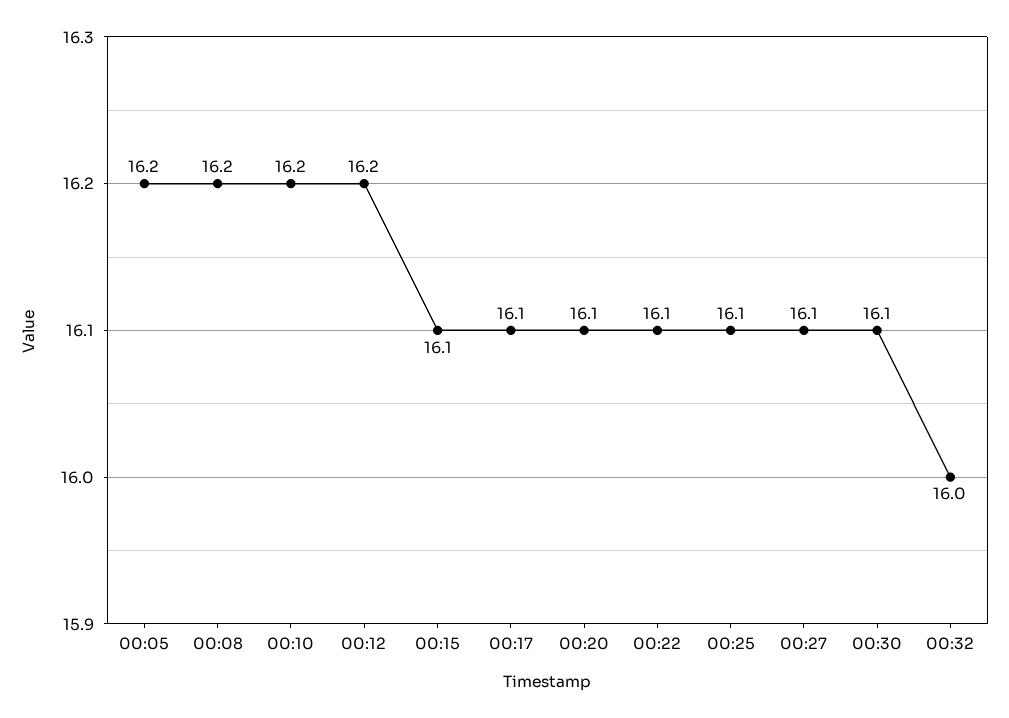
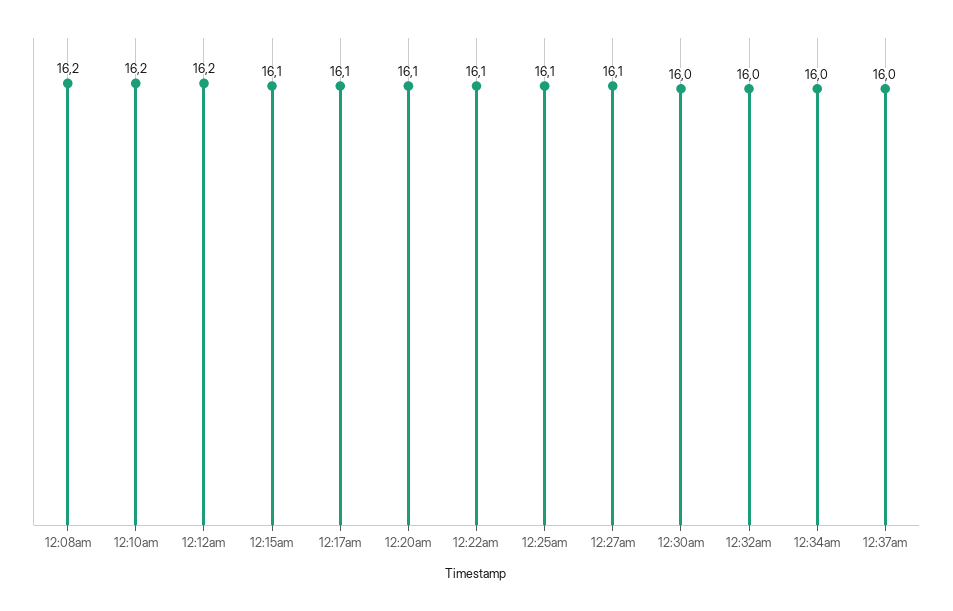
00:05: 16.2 -> none
00:30: 16.1 -> 16
12:34am: none -> 16
12:37am: none -> 16

